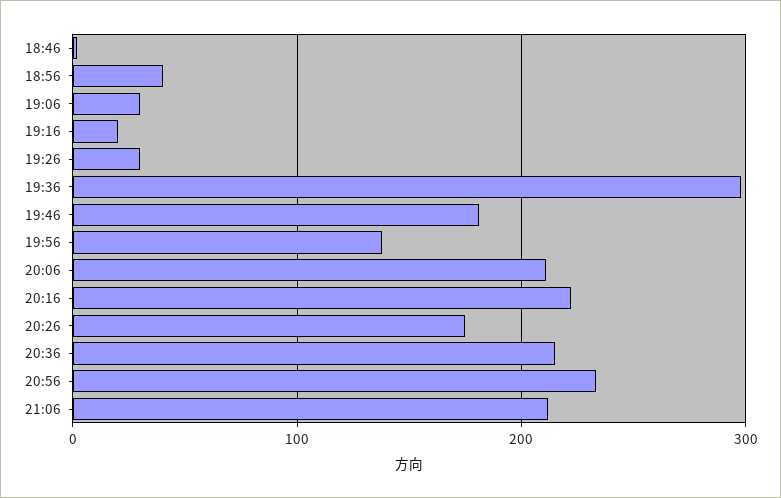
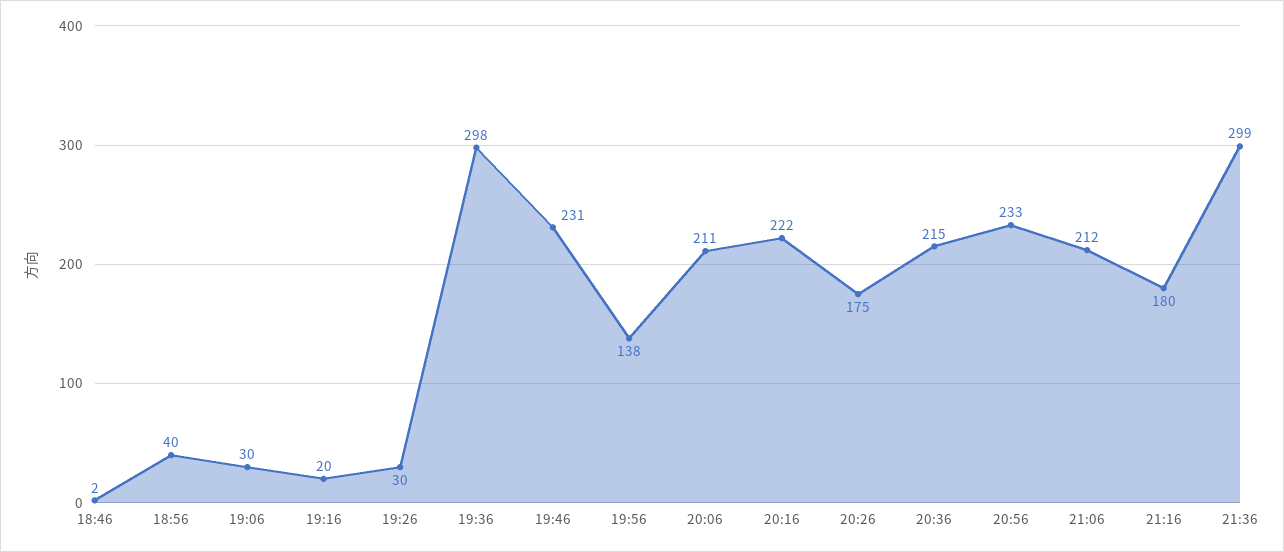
19:46: 180 -> 231
21:16: none -> 180
21:36: none -> 299

